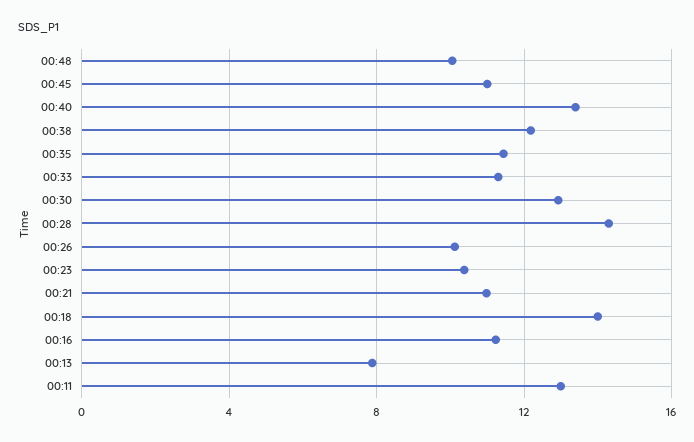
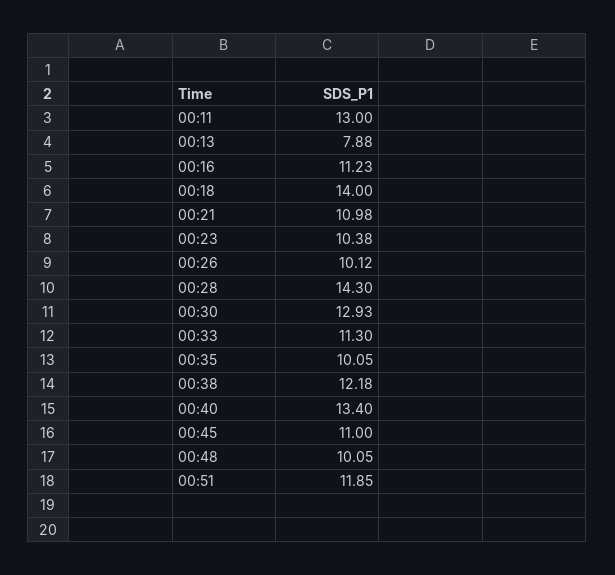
00:35: 11.5 -> 10.05
00:51: none -> 11.85

